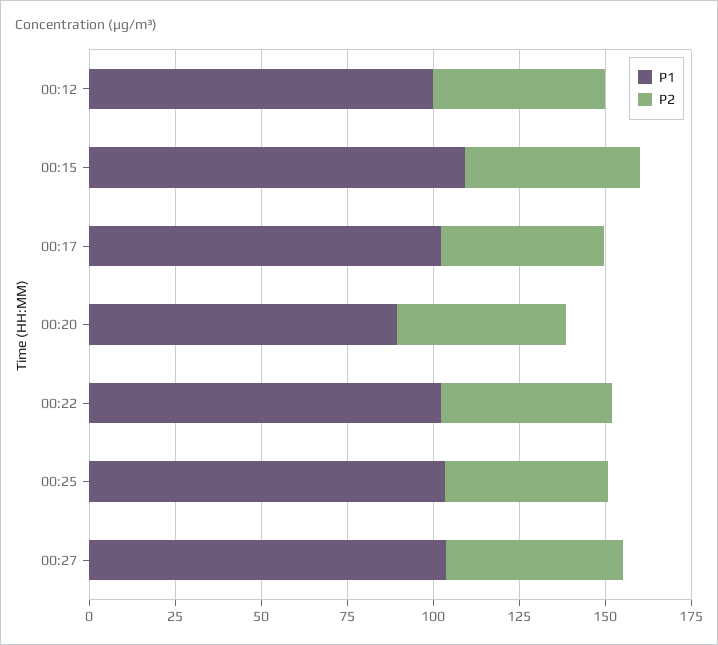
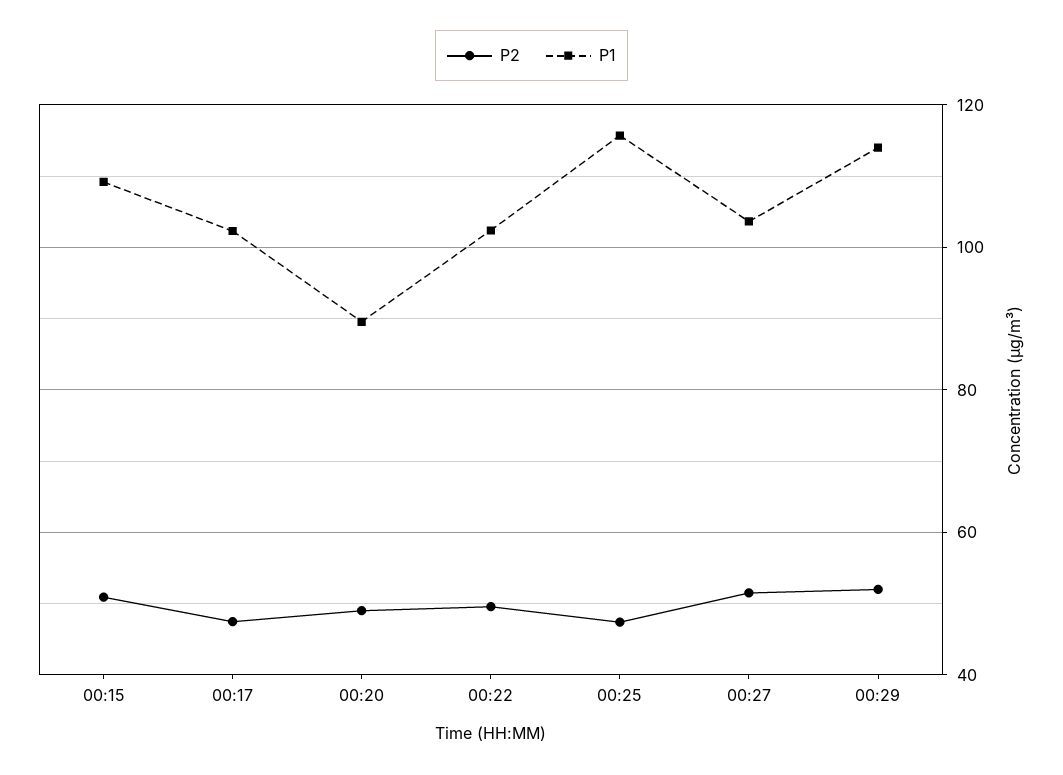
P1, 00:12: 100 -> none
P2, 00:12: 50 -> none
P1, 00:25: 105 -> 116
P2, 00:29: none -> 52
P1, 00:29: none -> 114

